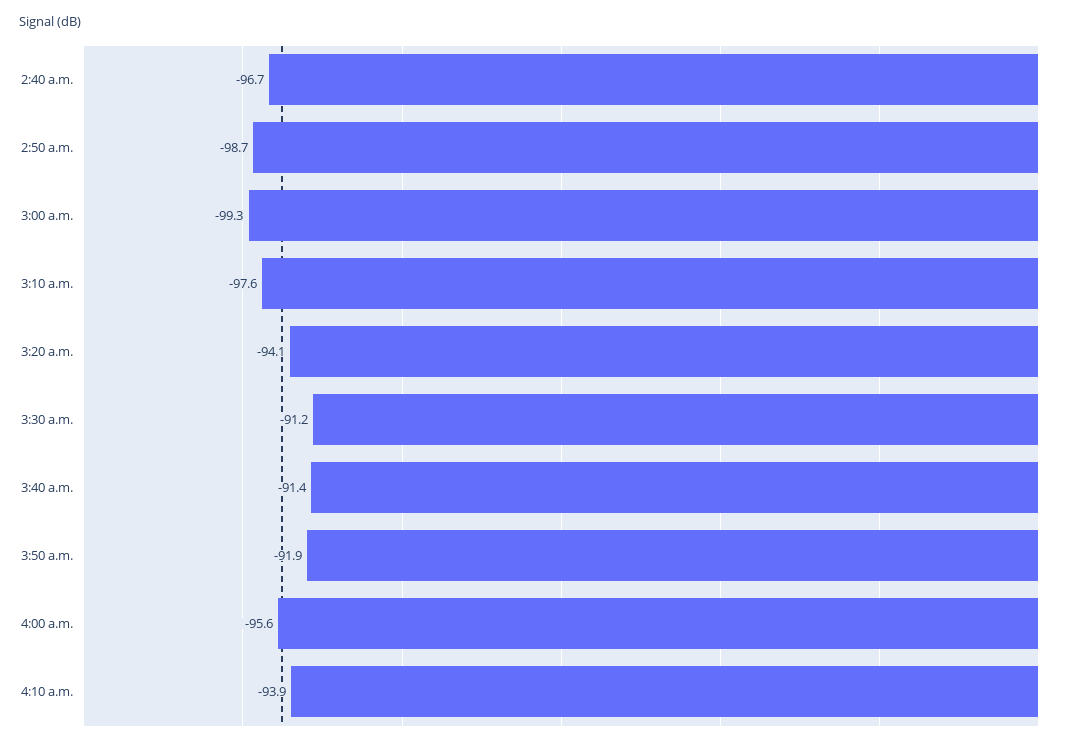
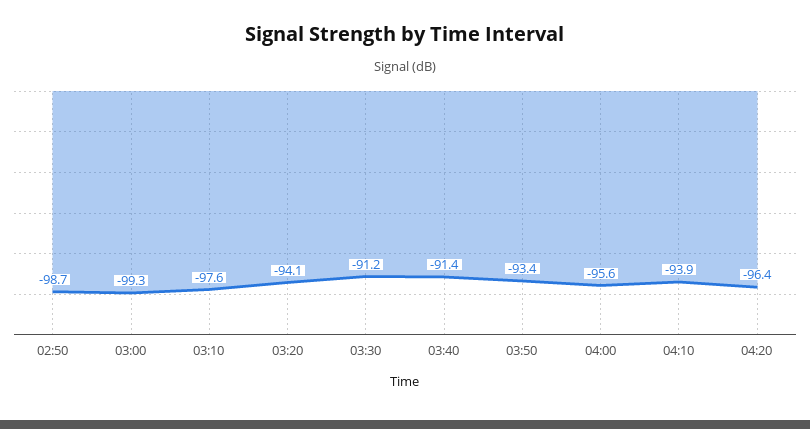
2:40 a.m.: -96.7 -> none
3:50 a.m.: -91.9 -> -93.4
04:20: none -> -96.4

